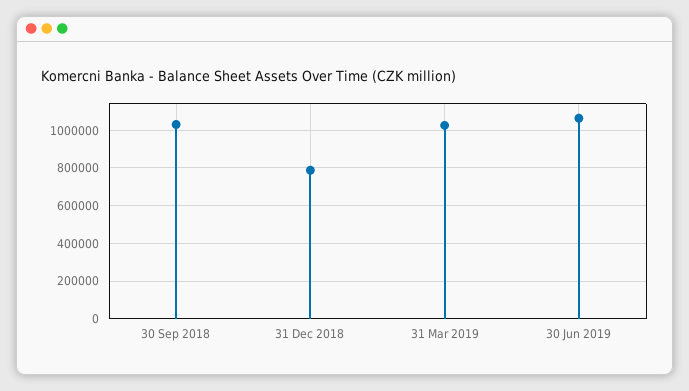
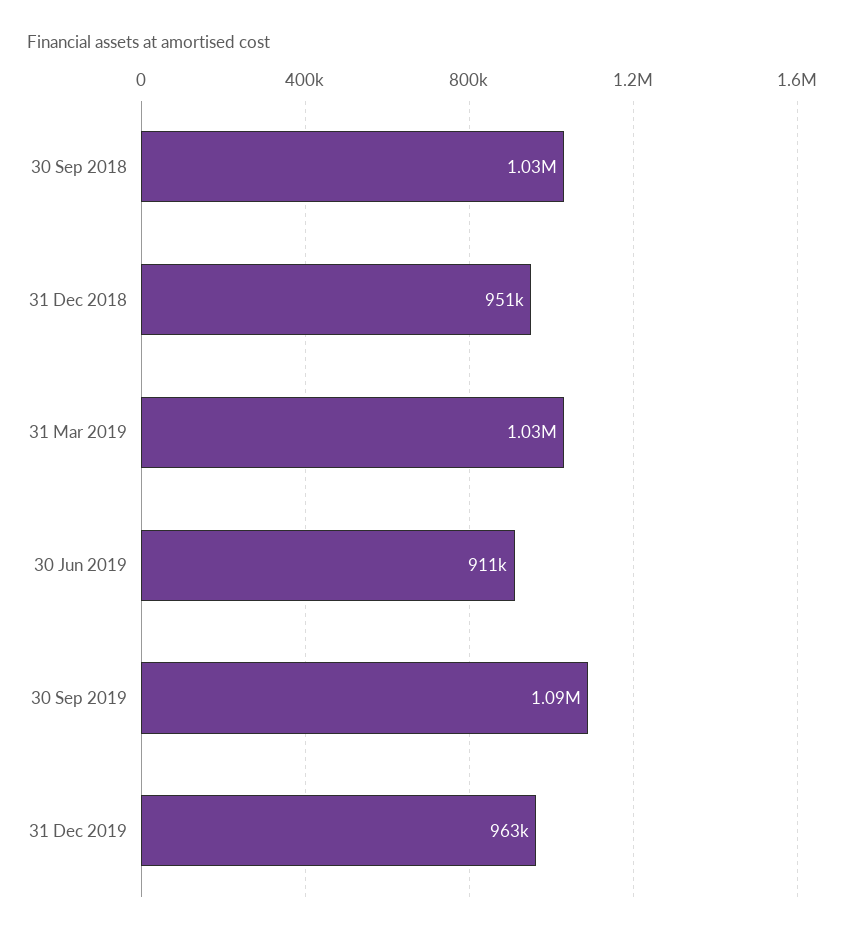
31 Dec 2018: 800000 -> 951000
30 Jun 2019: 1050000 -> 911000
30 Sep 2019: none -> 1090000
31 Dec 2019: none -> 963000

